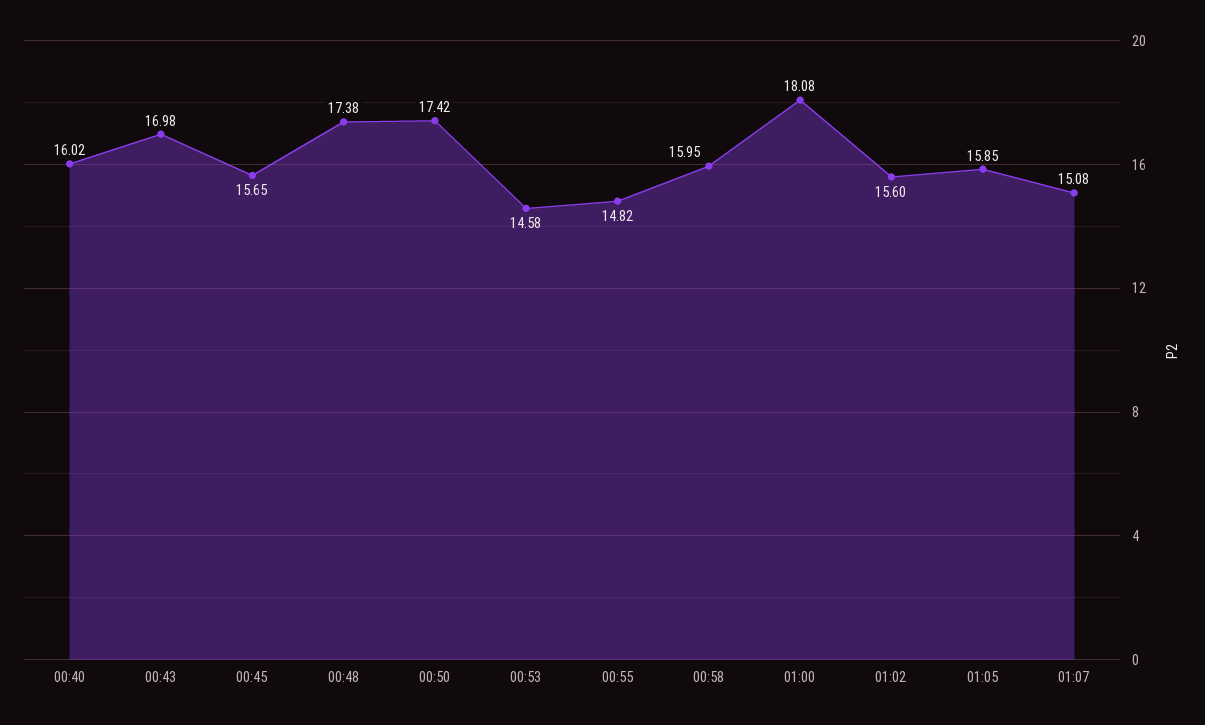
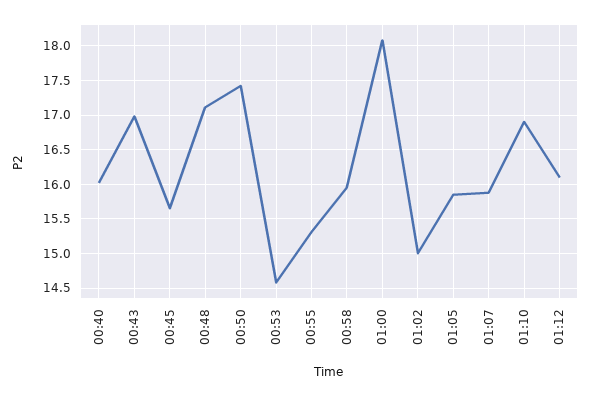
00:48: 17.38 -> 17.1
00:55: 14.82 -> 15.3
01:02: 15.6 -> 15
01:07: 15.08 -> 15.9
01:10: none -> 16.9
01:12: none -> 16.1

